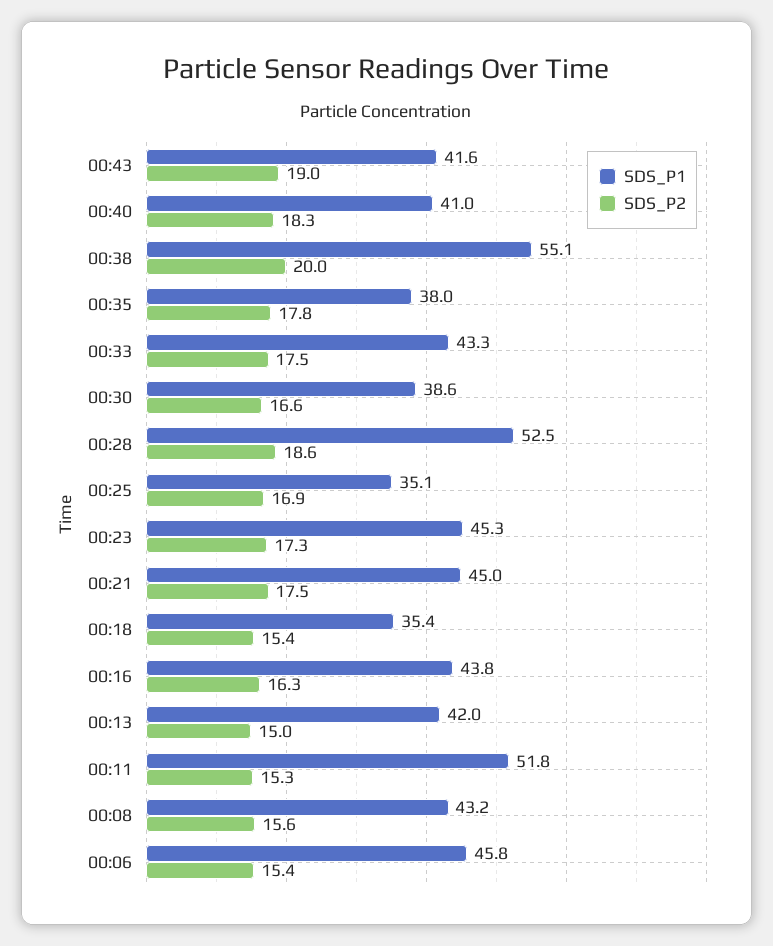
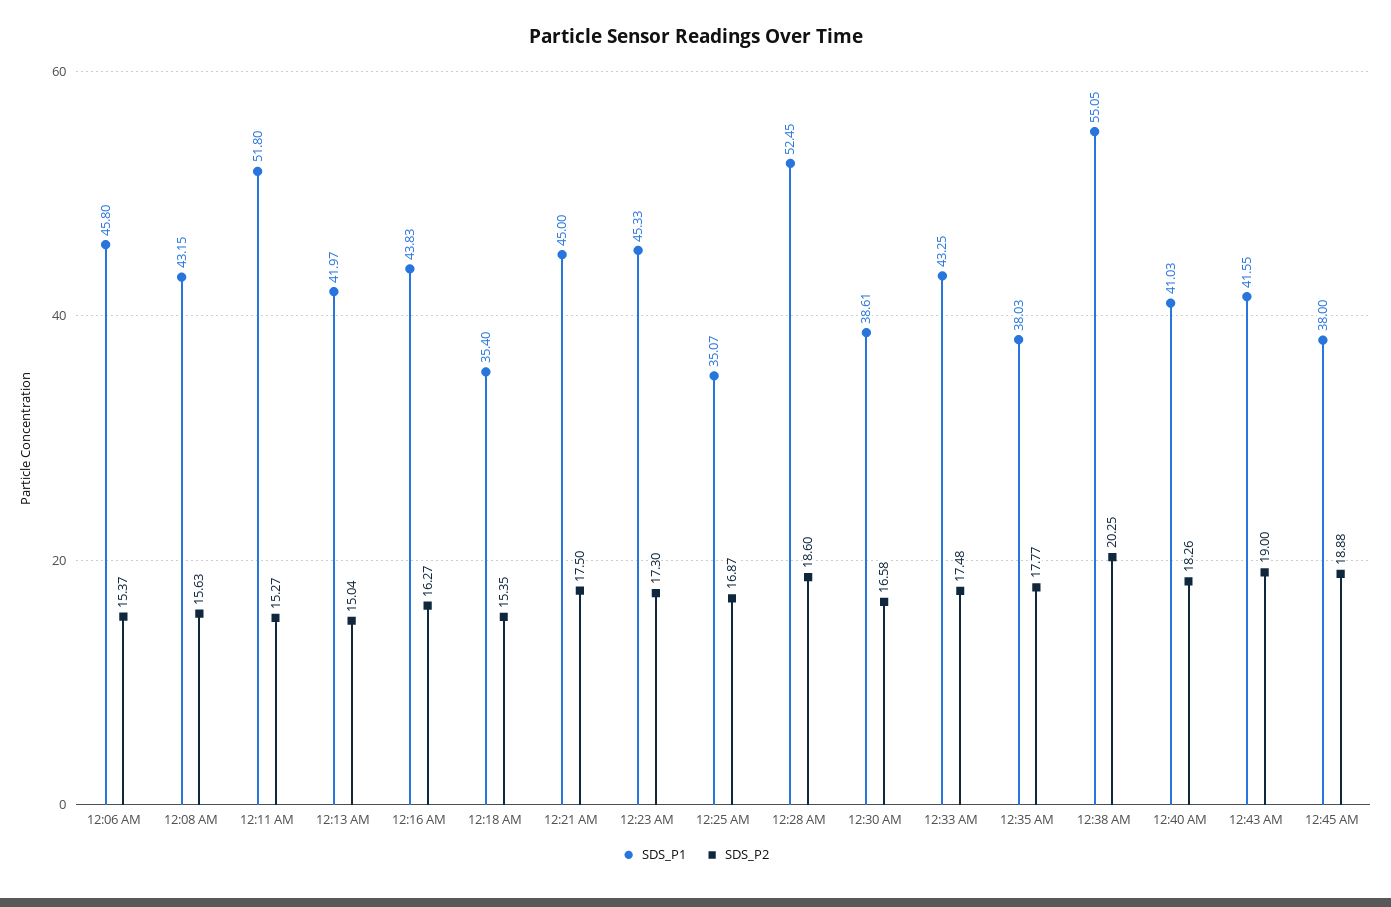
SDS_P2, 00:38: 20 -> 20.25
SDS_P1, 12:45 AM: none -> 38
SDS_P2, 12:45 AM: none -> 18.88

